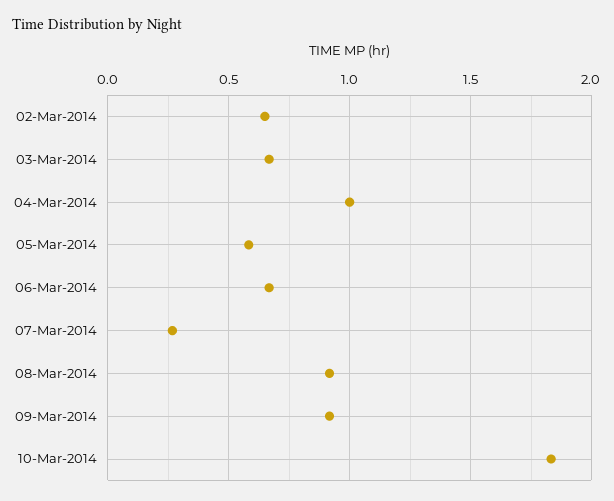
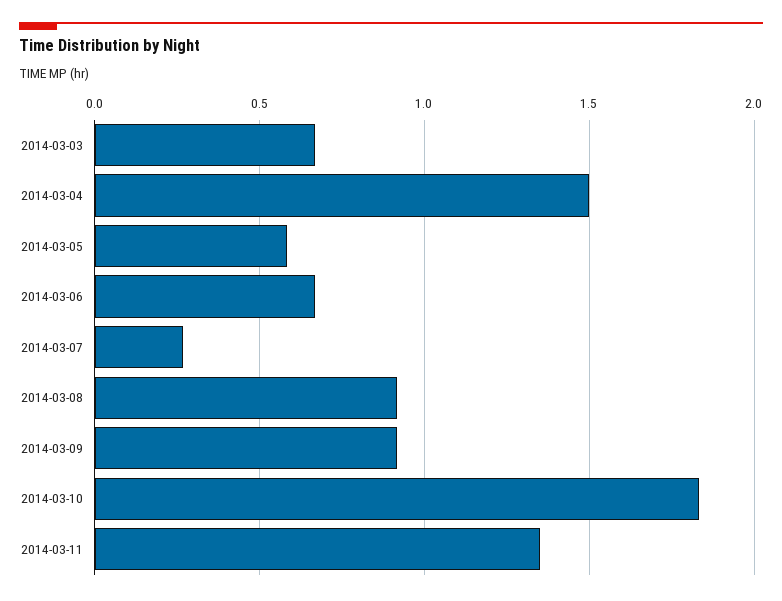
02-Mar-2014: 0.65 -> none
04-Mar-2014: 1 -> 1.5
2014-03-11: none -> 1.35

